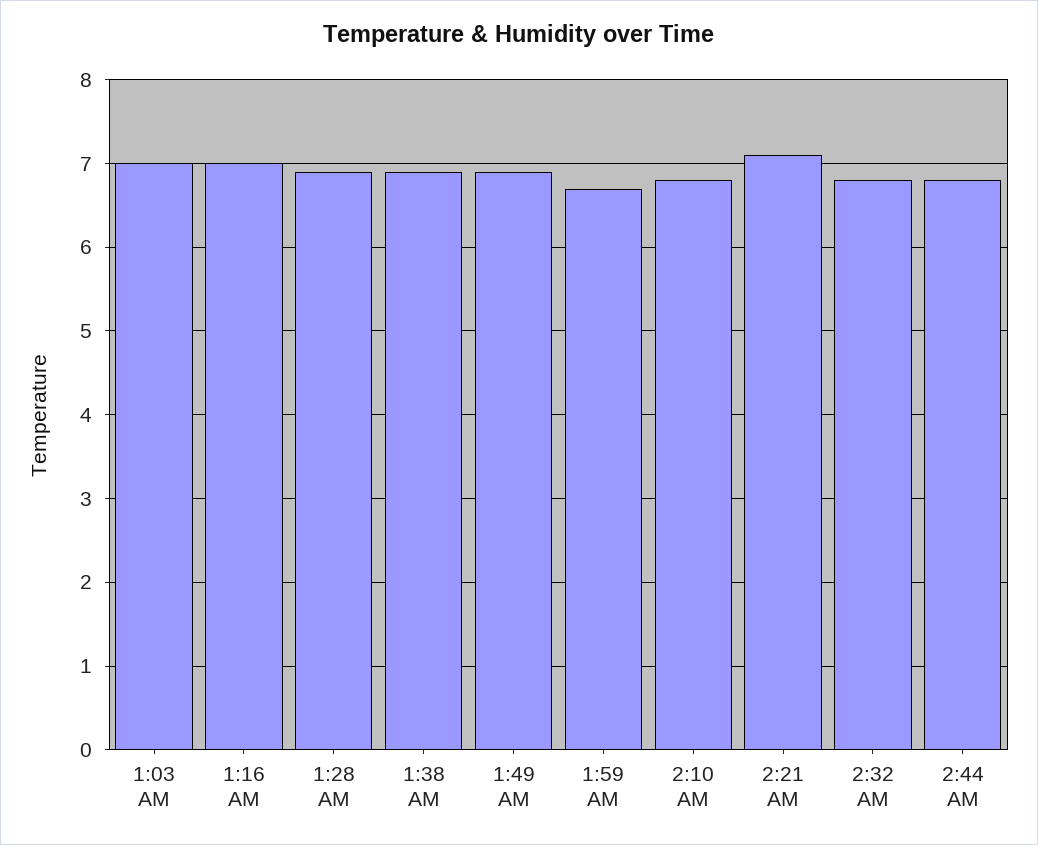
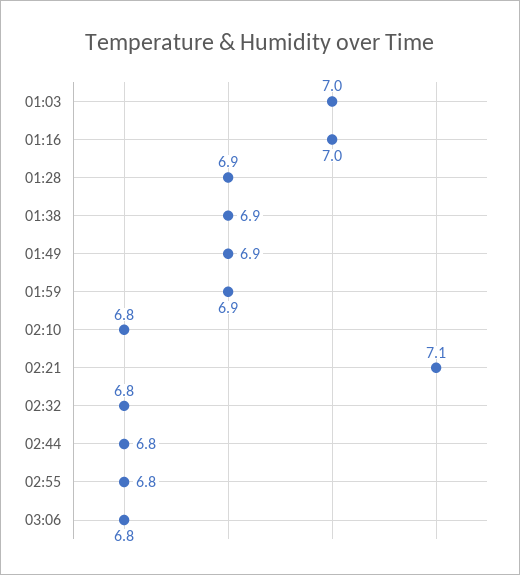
1:59 AM: 6.7 -> 6.9
02:55: none -> 6.8
03:06: none -> 6.8

